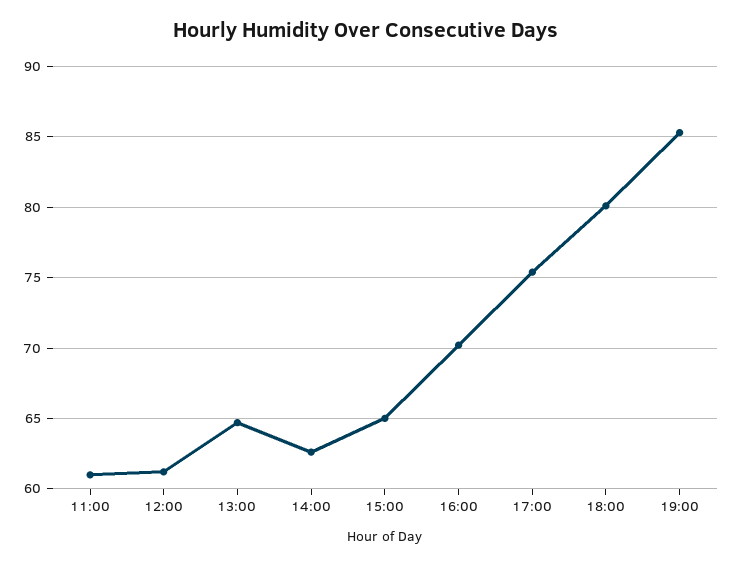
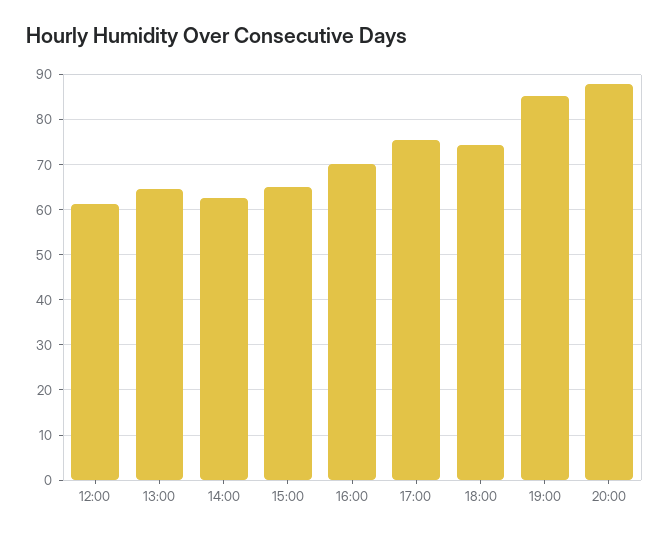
11:00: 61 -> none
18:00: 80 -> 74
20:00: none -> 88

